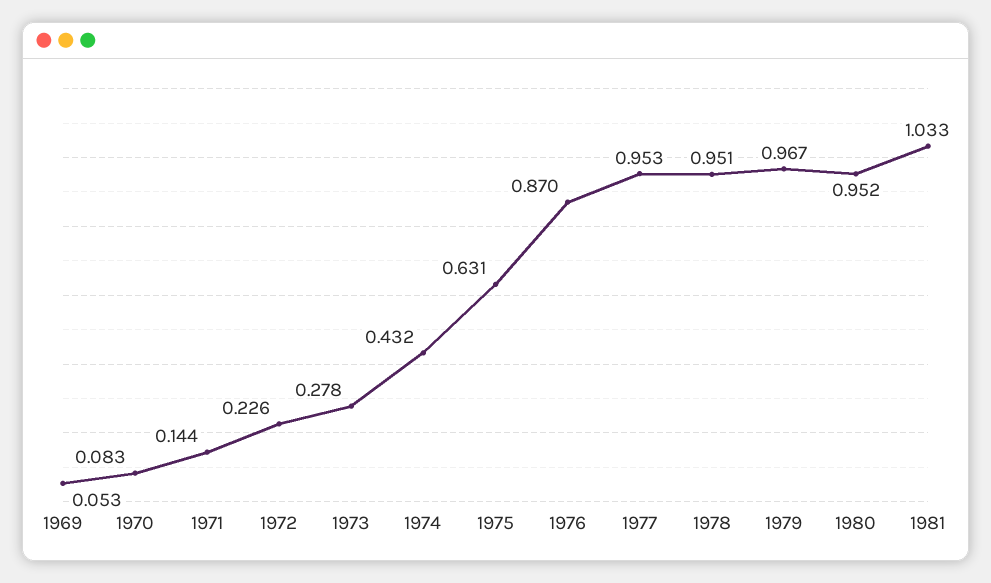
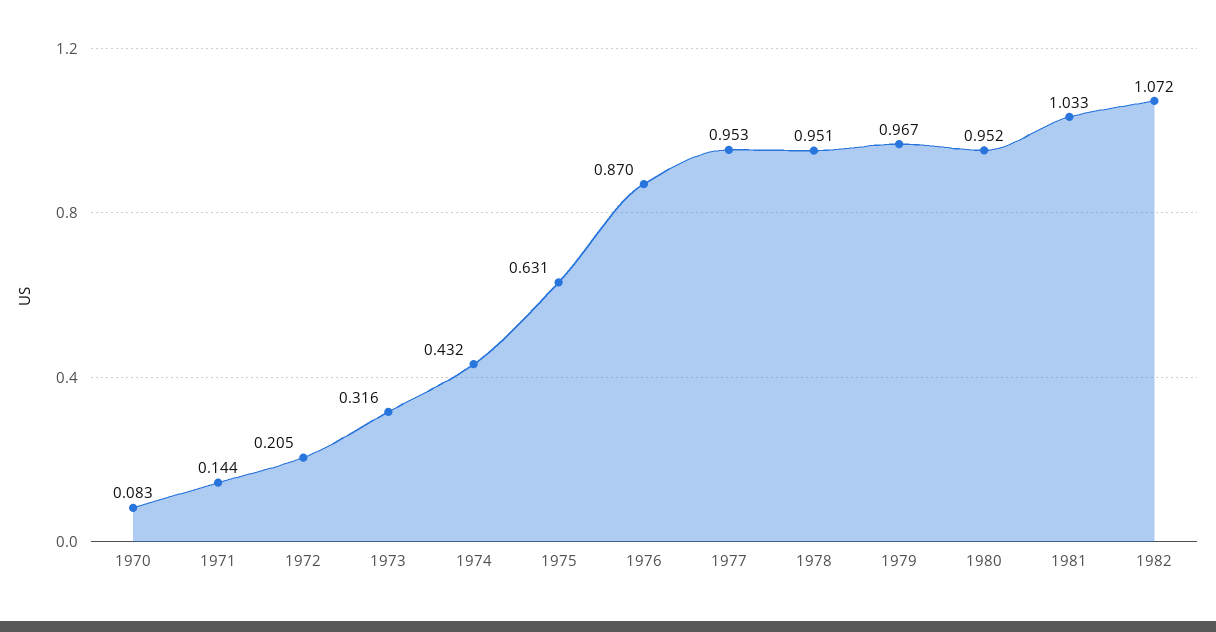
1969: 0.053 -> none
1972: 0.226 -> 0.205
1973: 0.278 -> 0.316
1982: none -> 1.072

